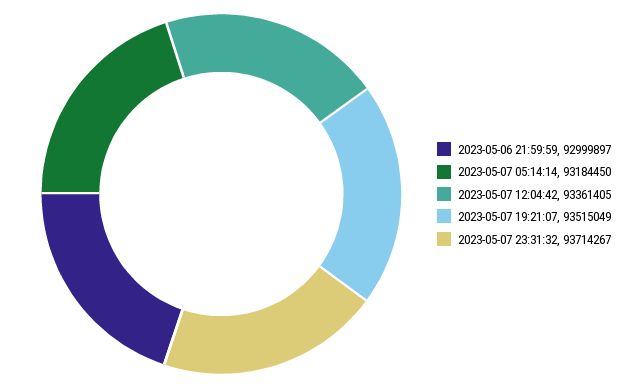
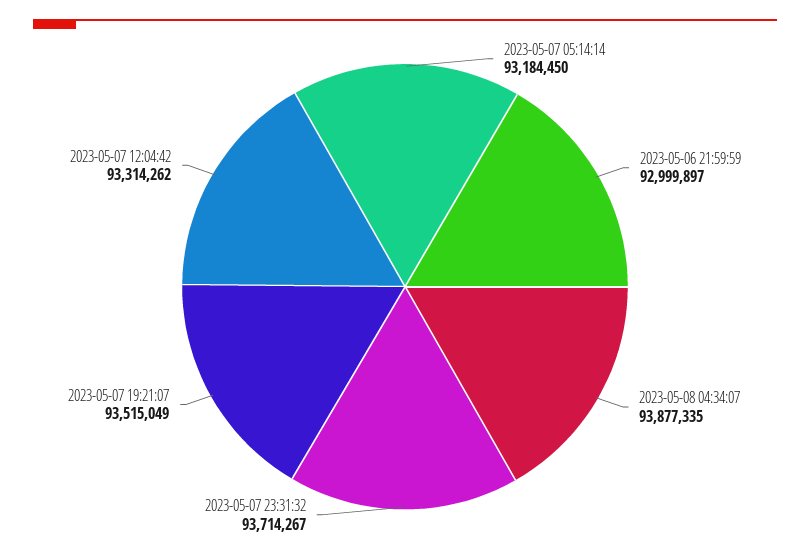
2023-05-07 12:04:42: 93361405 -> 93314262
2023-05-08 04:34:07: none -> 93877335

